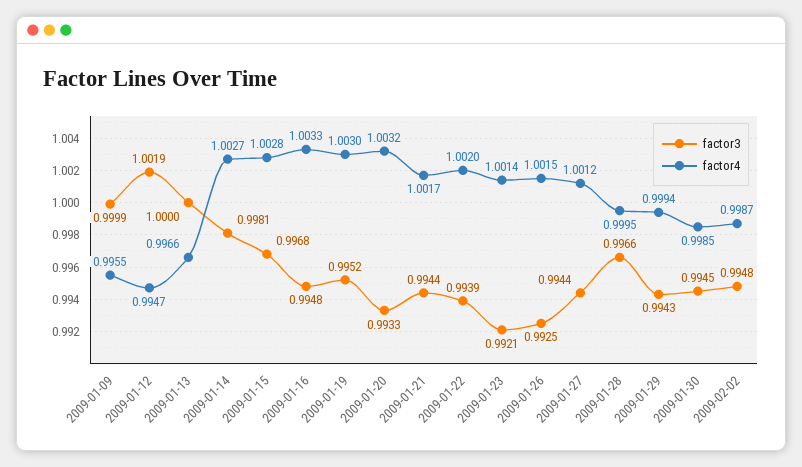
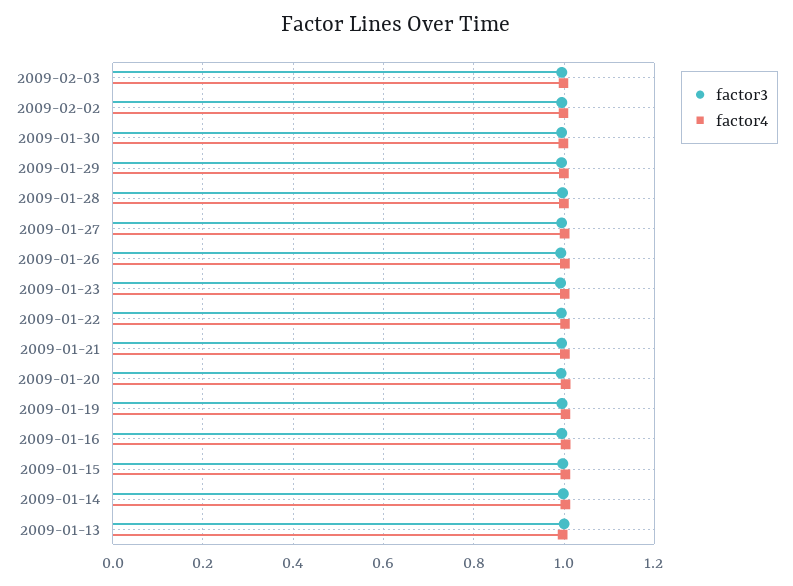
factor3, 2009-01-09: 0.9999 -> none
factor4, 2009-01-09: 0.9955 -> none
factor3, 2009-01-12: 1.0019 -> none
factor4, 2009-01-12: 0.9947 -> none
factor3, 2009-02-03: none -> 1
factor4, 2009-02-03: none -> 1

